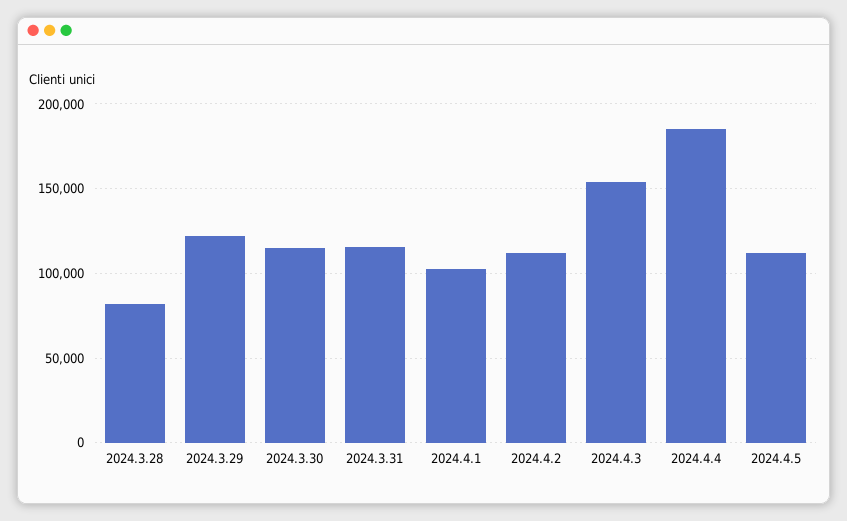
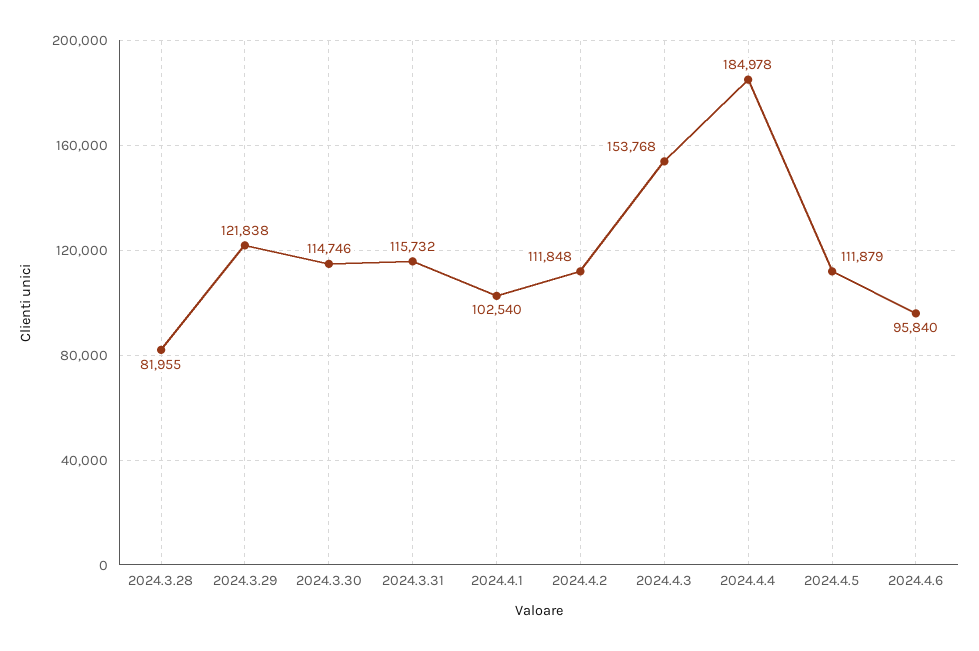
2024.4.6: none -> 95840

